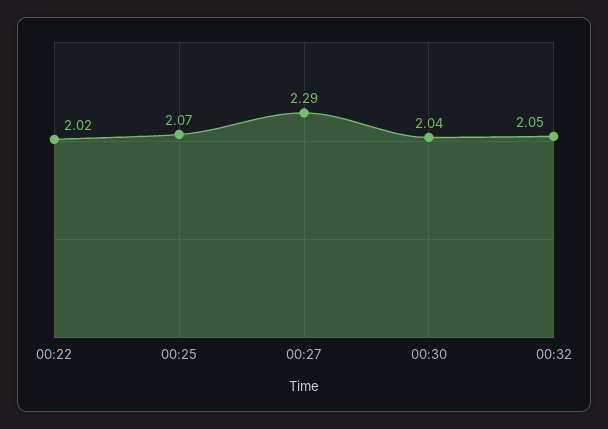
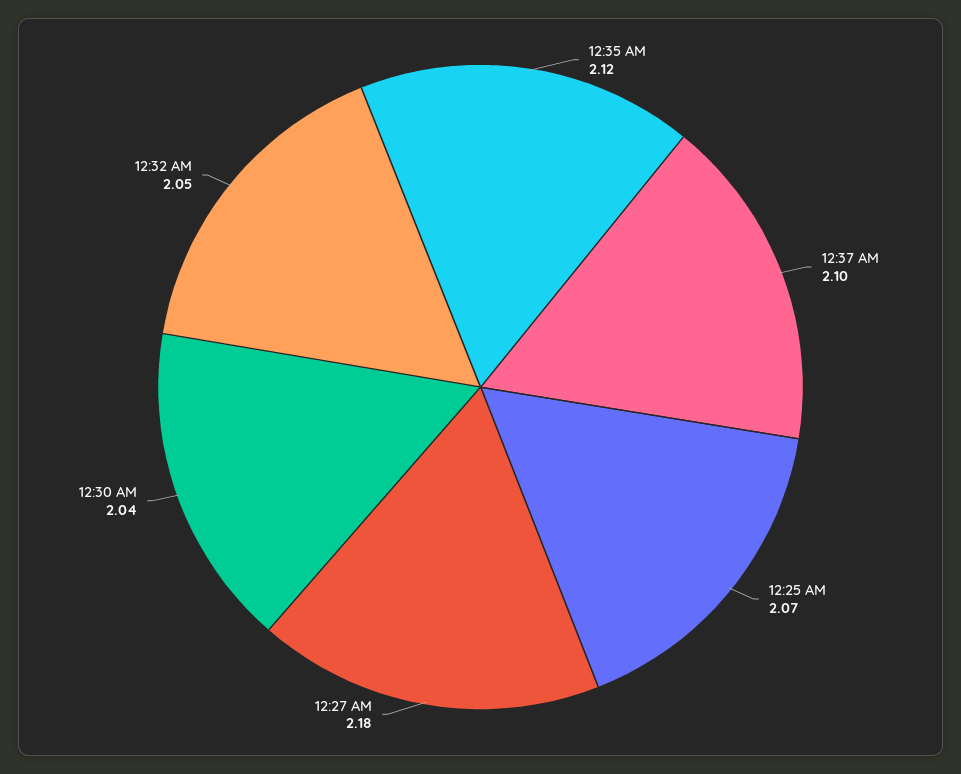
00:22: 2.02 -> none
00:27: 2.29 -> 2.18
12:35 AM: none -> 2.12
12:37 AM: none -> 2.1

